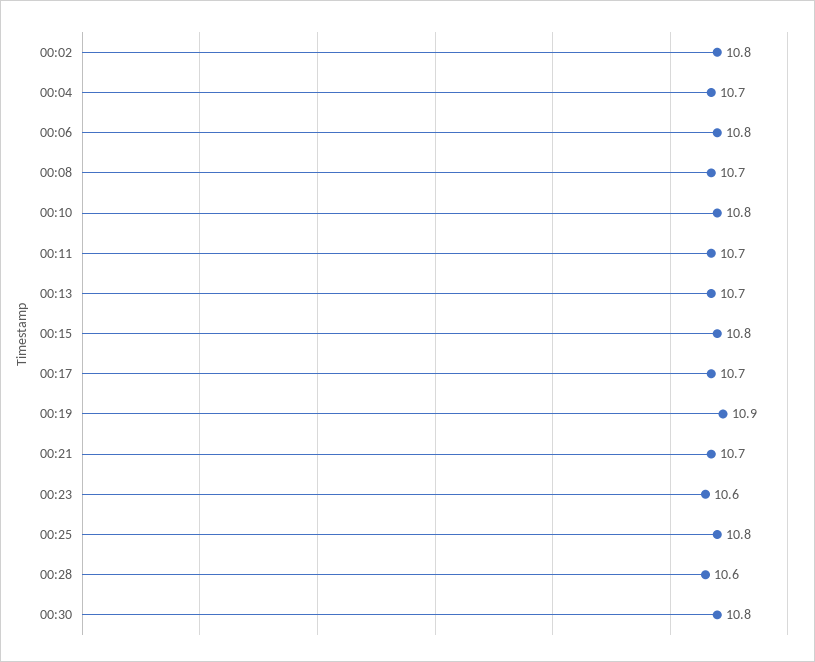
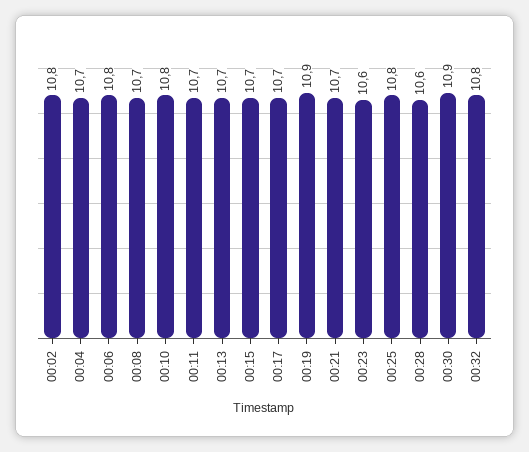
00:15: 10.8 -> 10.7
00:30: 10.8 -> 10.9
00:32: none -> 10.8

